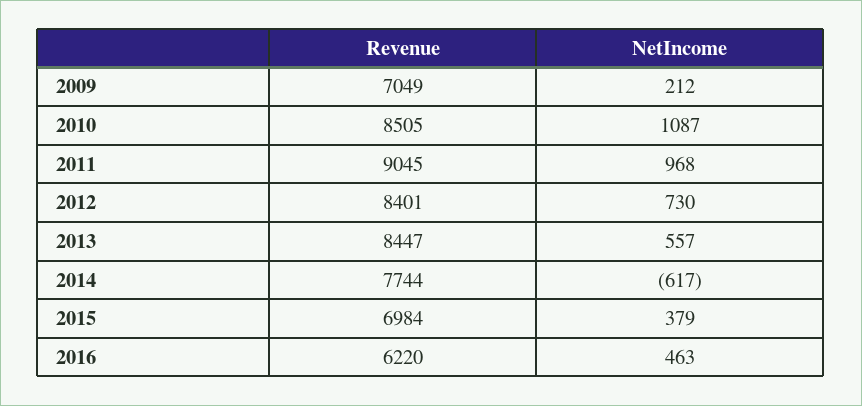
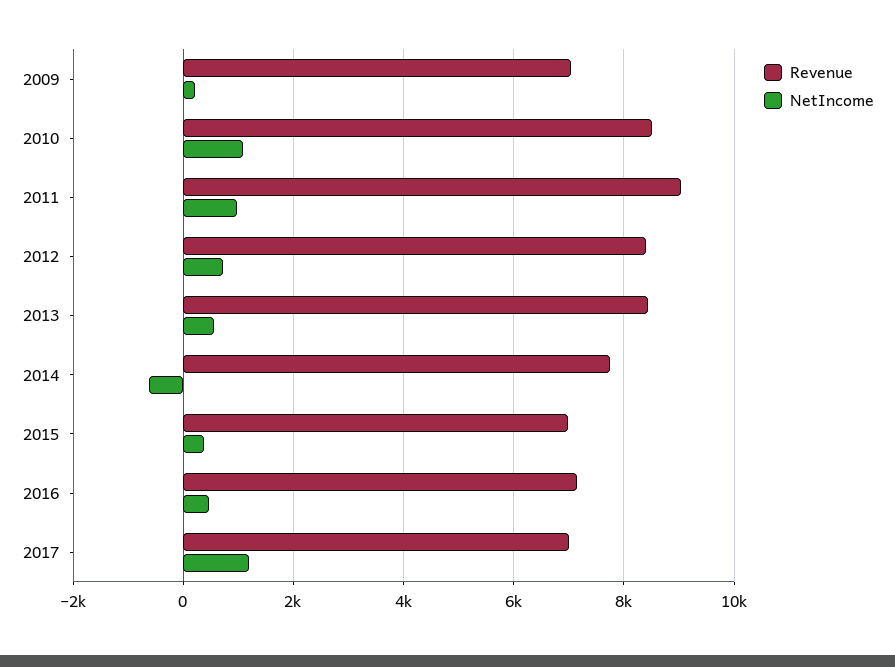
Revenue, 2016: 6220 -> 7200
Revenue, 2017: none -> 7000
NetIncome, 2017: none -> 1200

